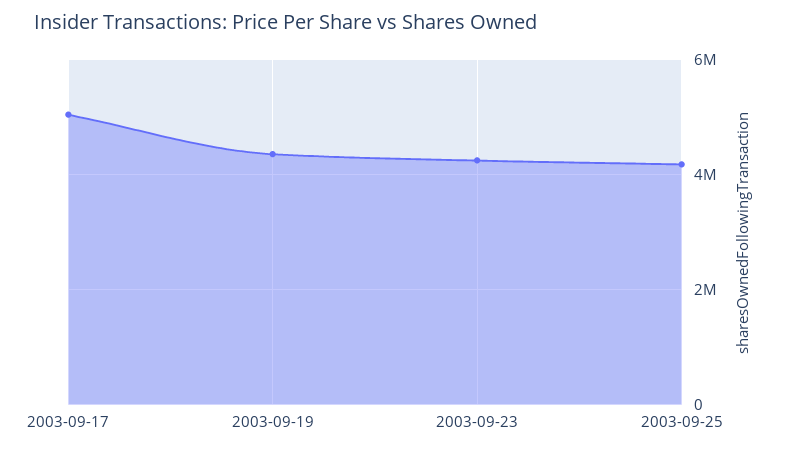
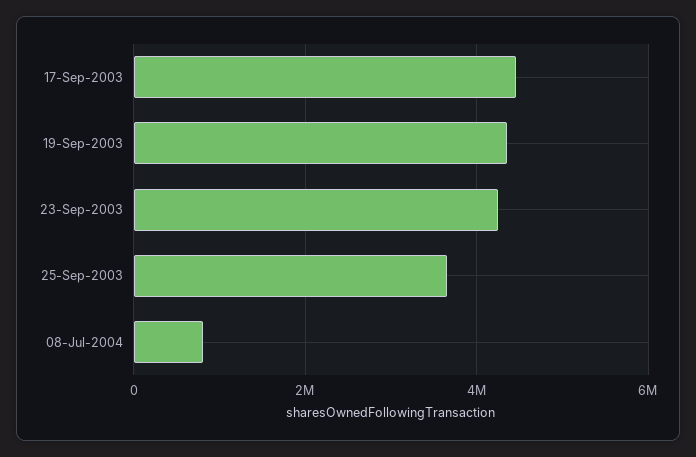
2003-09-17: 5000000 -> 4400000
2003-09-25: 4200000 -> 3600000
08-Jul-2004: none -> 800000

